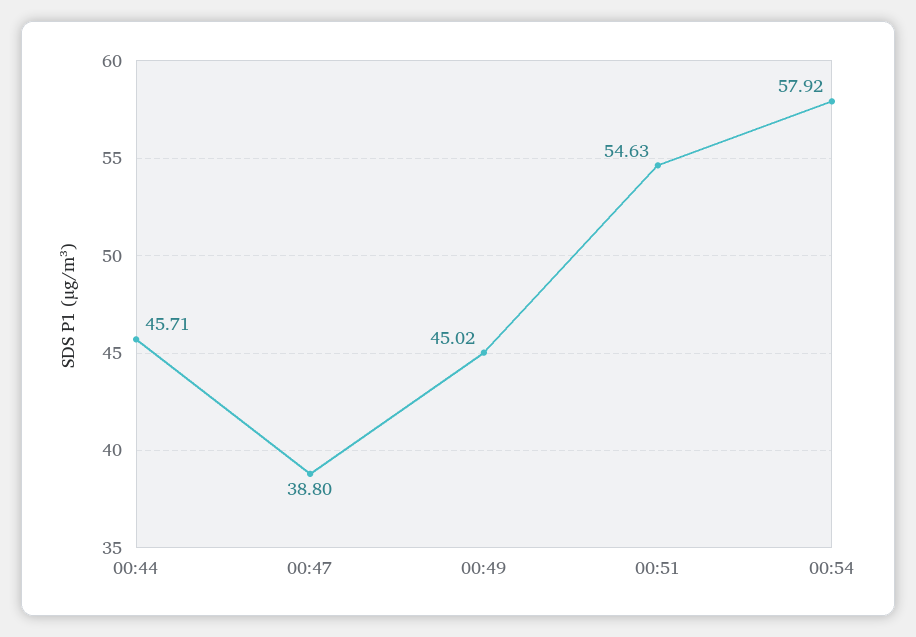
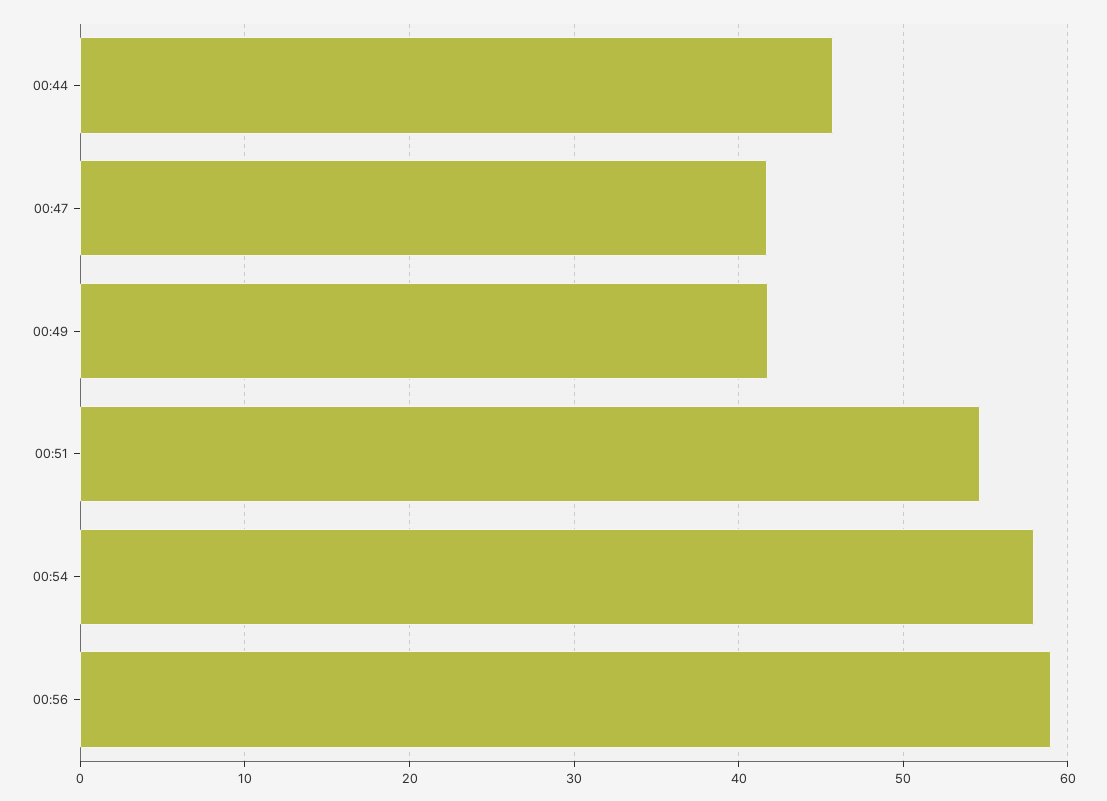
00:47: 38.8 -> 42
00:49: 45.02 -> 42
00:56: none -> 59

